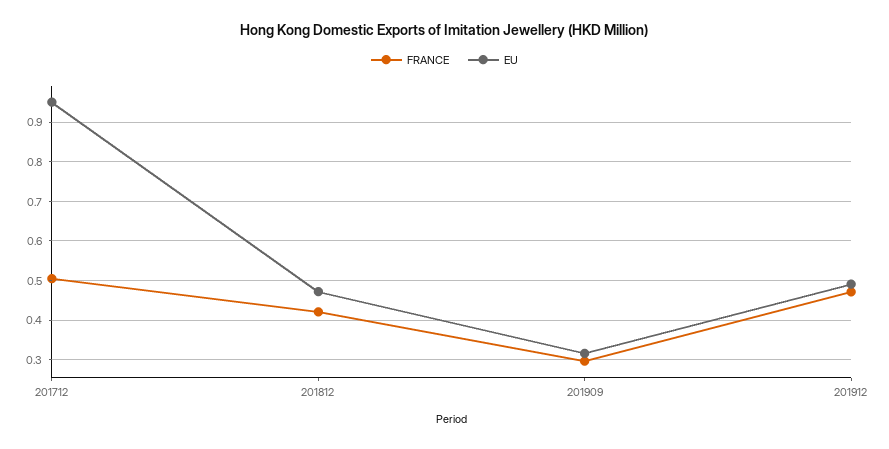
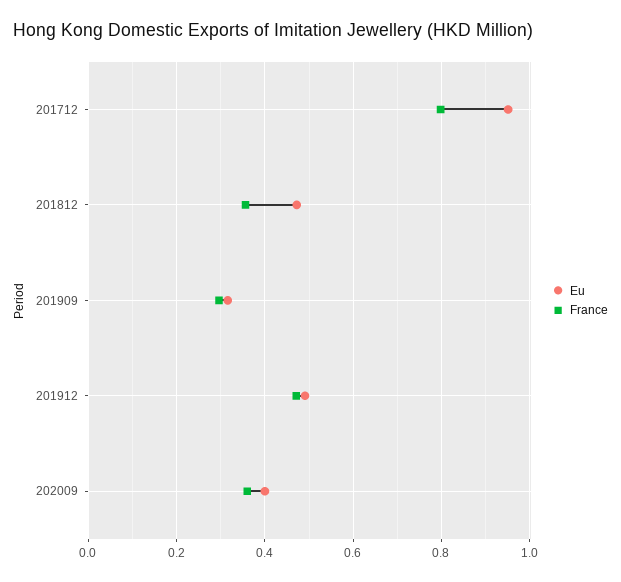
FRANCE, 201712: 0.5 -> 0.8
FRANCE, 201812: 0.42 -> 0.36
EU, 202009: none -> 0.4
FRANCE, 202009: none -> 0.36

